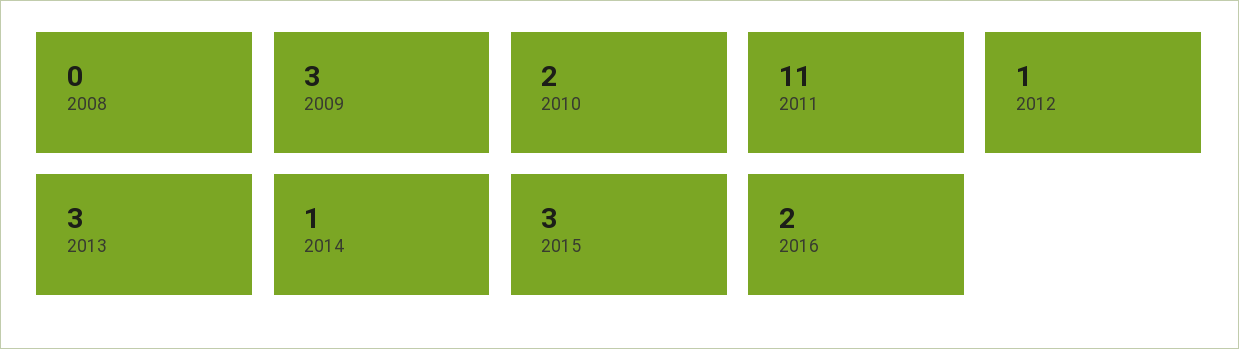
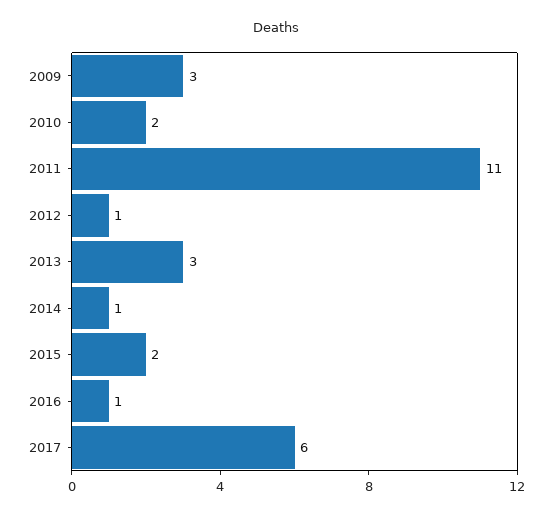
2008: 0 -> none
2015: 3 -> 2
2016: 2 -> 1
2017: none -> 6

